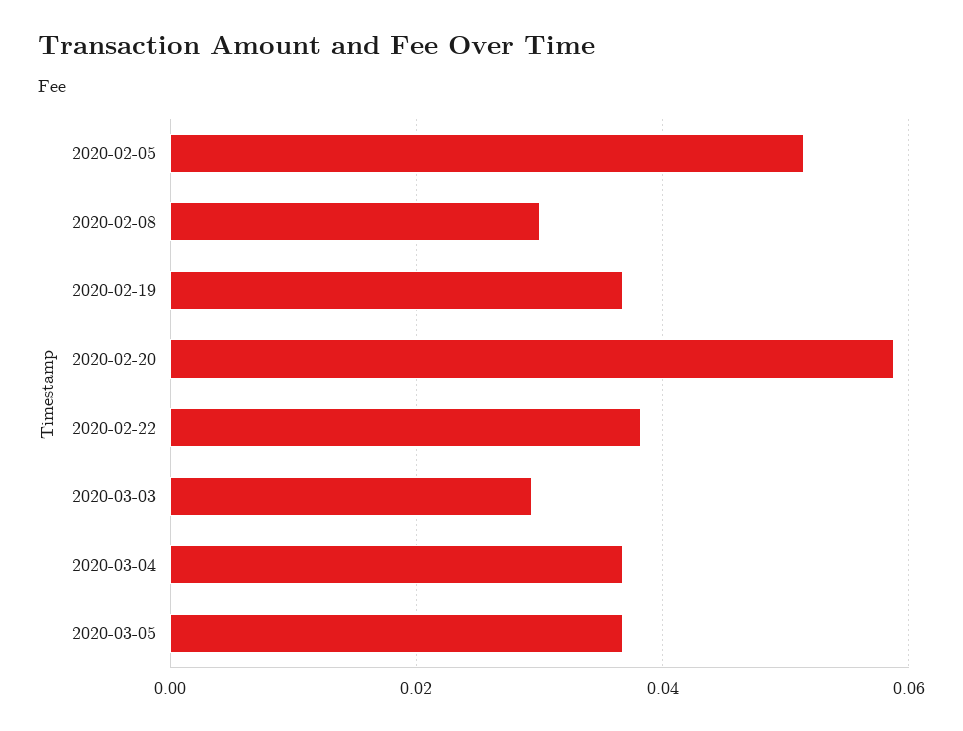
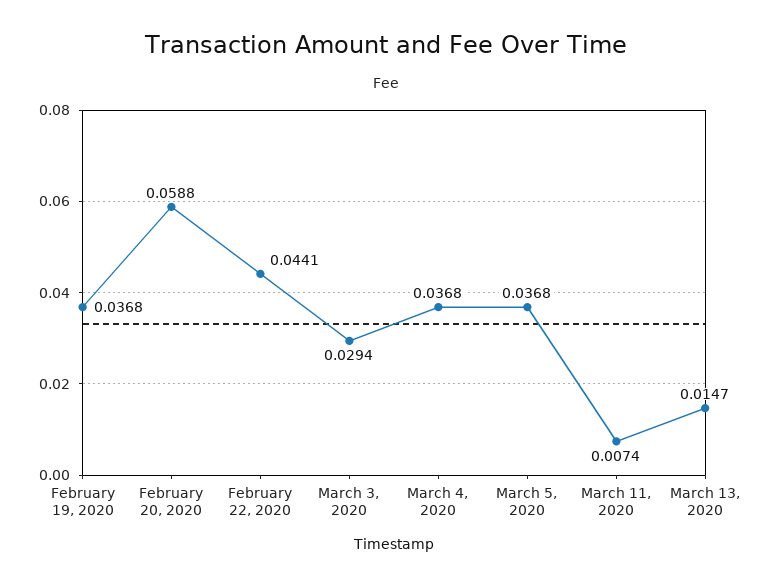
2020-02-05: 0.052 -> none
2020-02-08: 0.03 -> none
2020-02-22: 0.038 -> 0.0441
March 11, 2020: none -> 0.0074
March 13, 2020: none -> 0.0147

